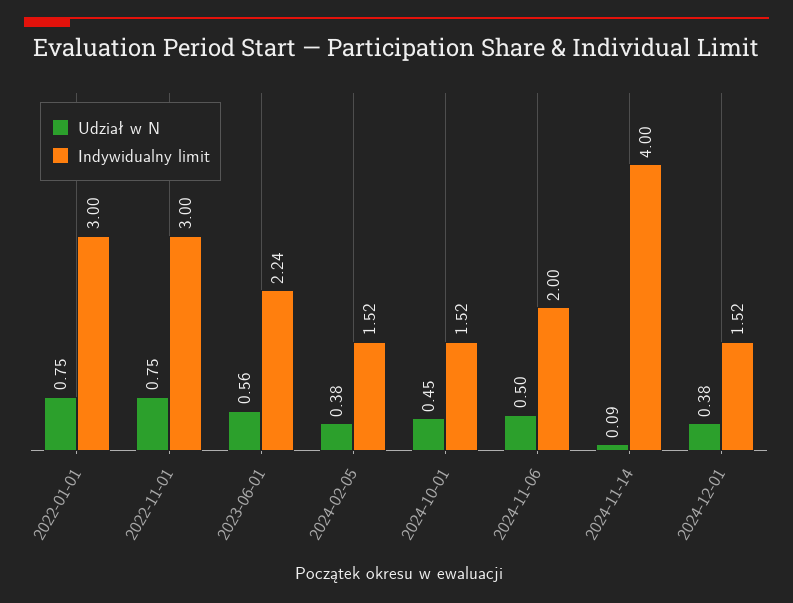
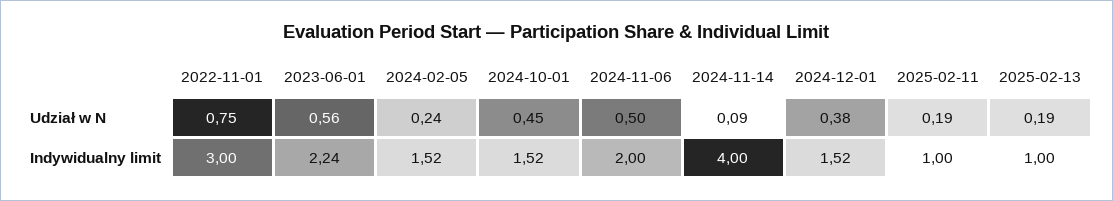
Udział w N, 2022-01-01: 0.75 -> none
Indywidualny limit, 2022-01-01: 3 -> none
Udział w N, 2024-02-05: 0.38 -> 0.24
Udział w N, 2025-02-11: none -> 0.19
Udział w N, 2025-02-13: none -> 0.19
Indywidualny limit, 2025-02-11: none -> 1
Indywidualny limit, 2025-02-13: none -> 1

